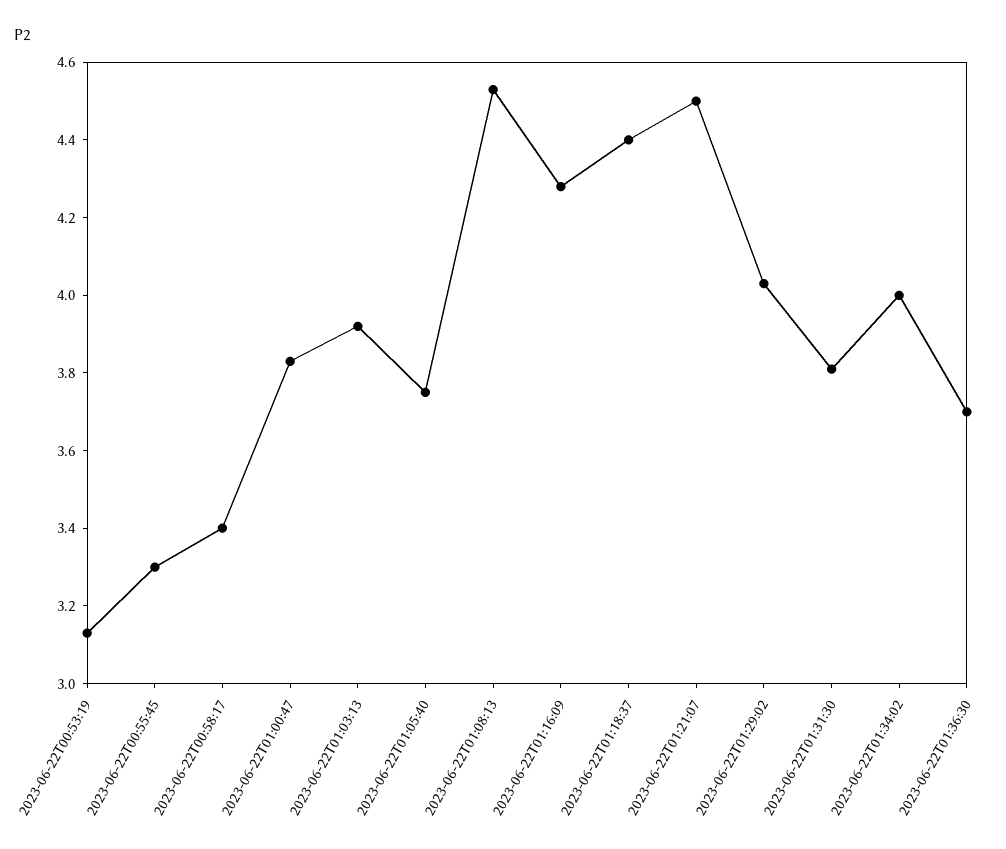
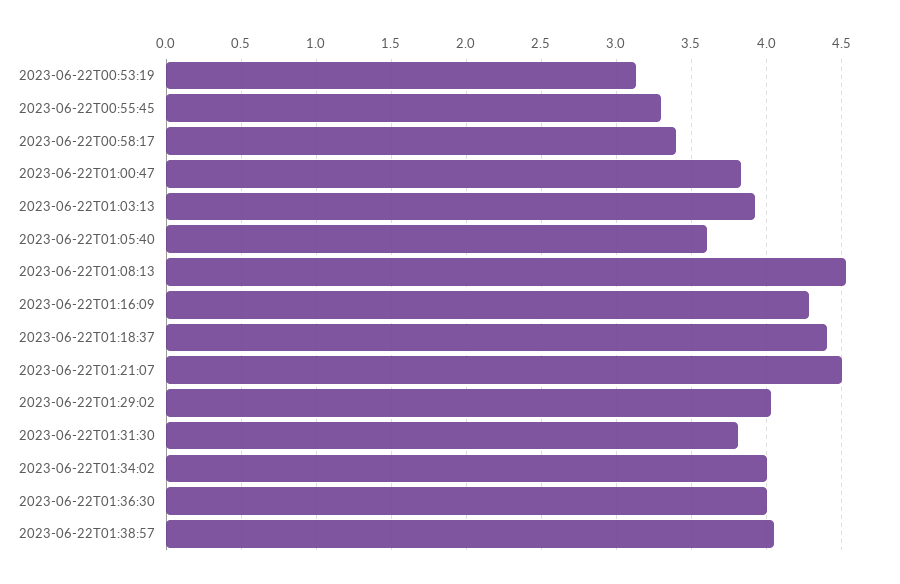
2023-06-22T01:05:40: 3.75 -> 3.6
2023-06-22T01:36:30: 3.7 -> 4
2023-06-22T01:38:57: none -> 4.05

